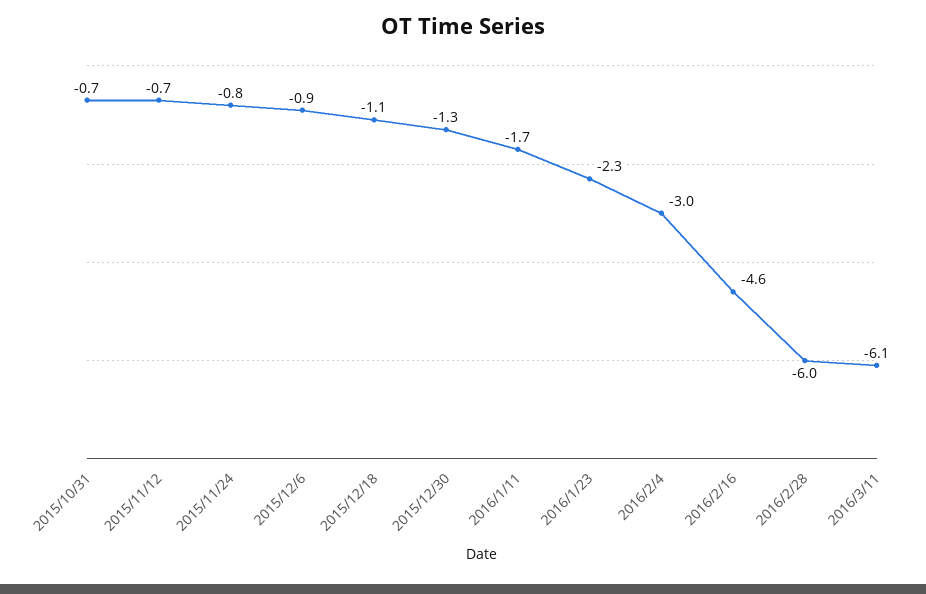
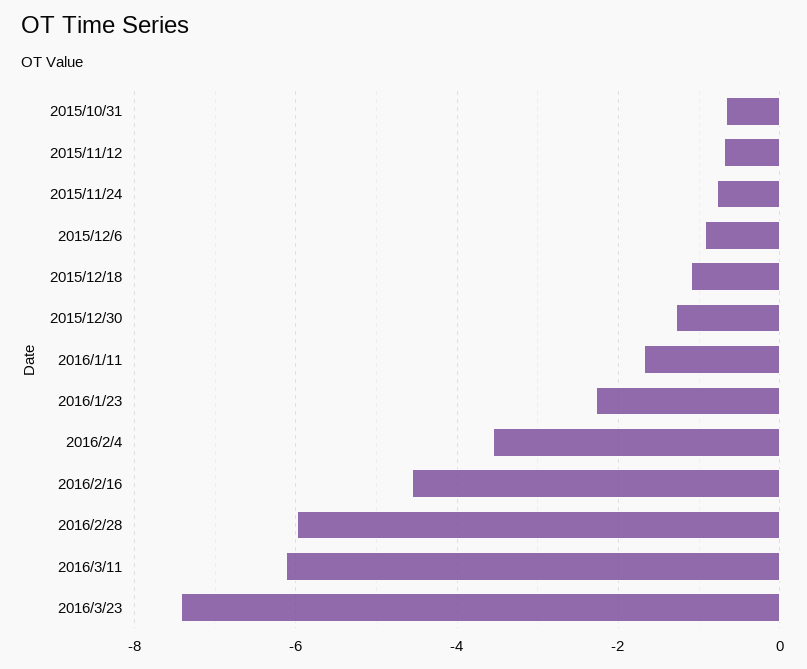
2016/2/4: -3 -> -3.6
2016/3/23: none -> -7.4

